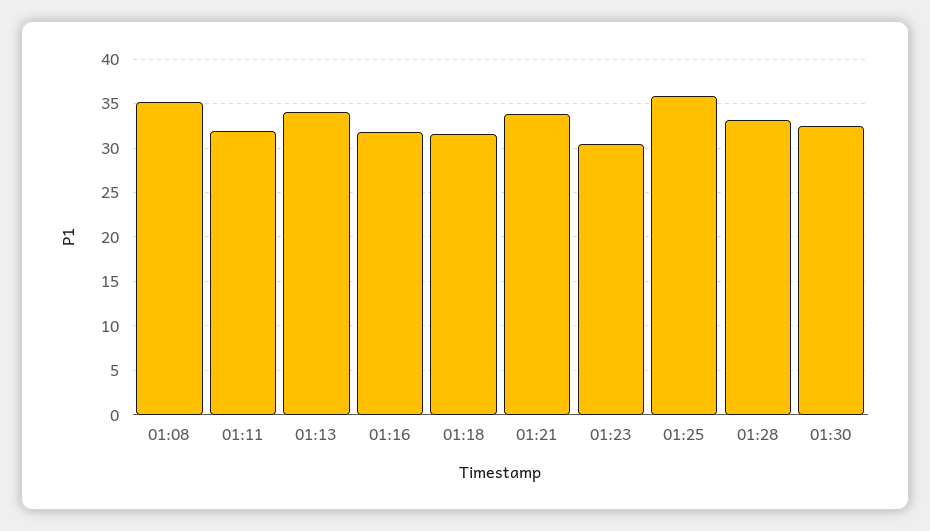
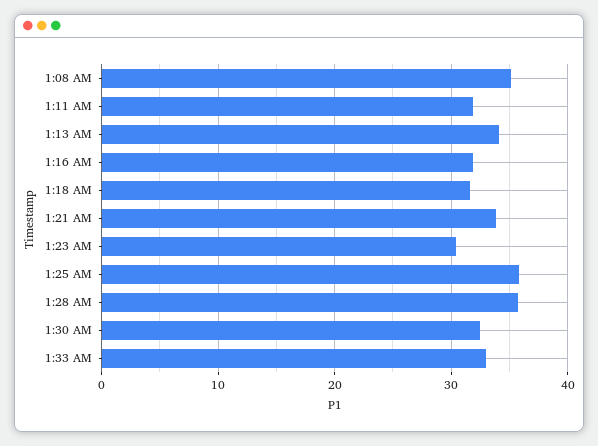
01:28: 33 -> 36
1:33 AM: none -> 33

